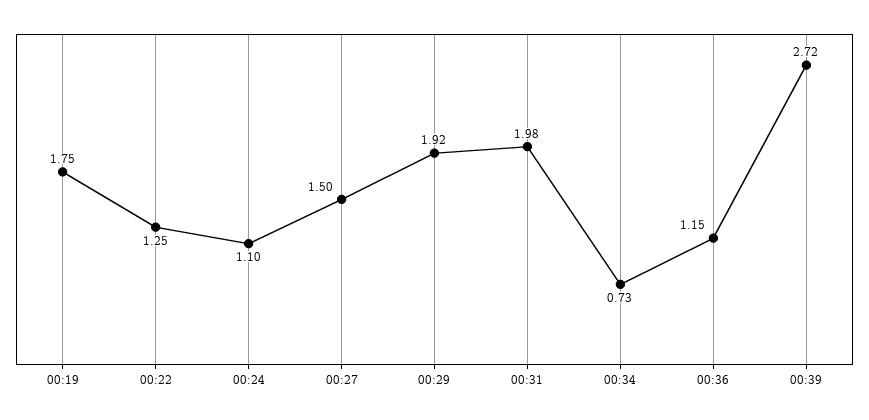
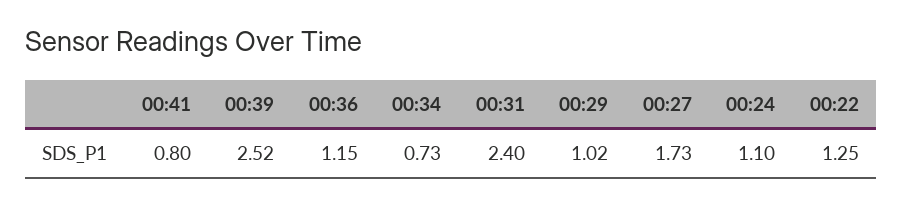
00:19: 1.75 -> none
00:27: 1.5 -> 1.73
00:29: 1.92 -> 1.02
00:31: 1.98 -> 2.4
00:39: 2.72 -> 2.52
00:41: none -> 0.8

